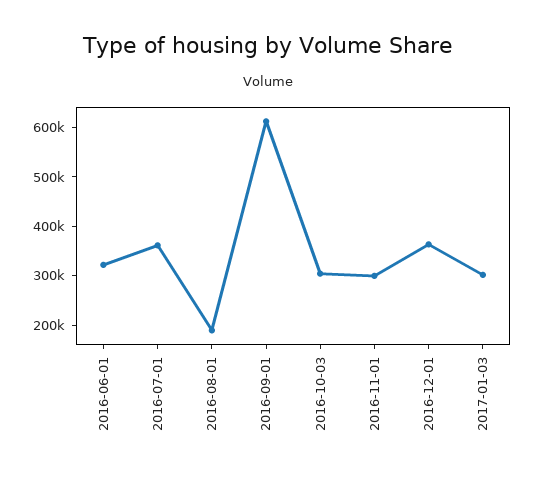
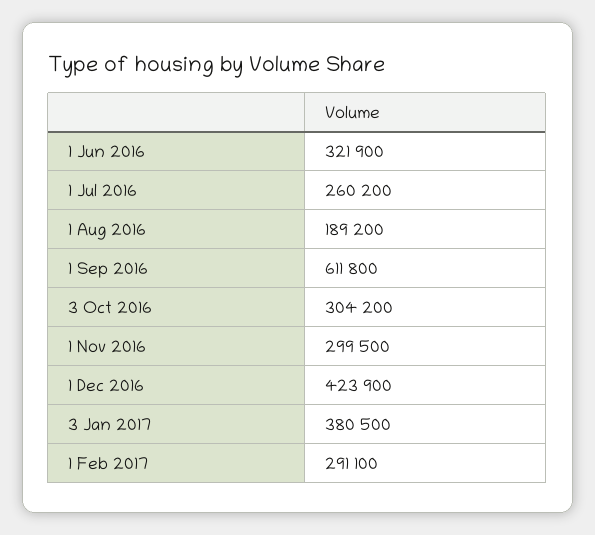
2016-07-01: 360000 -> 260200
2016-12-01: 360000 -> 423900
2017-01-03: 300000 -> 380500
1 Feb 2017: none -> 291100

